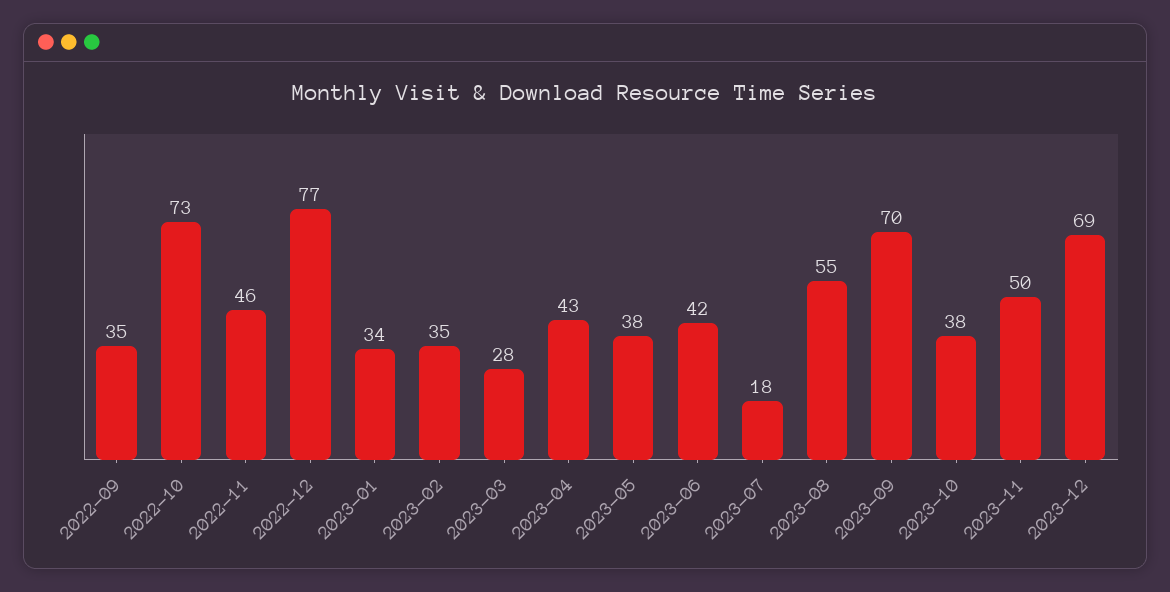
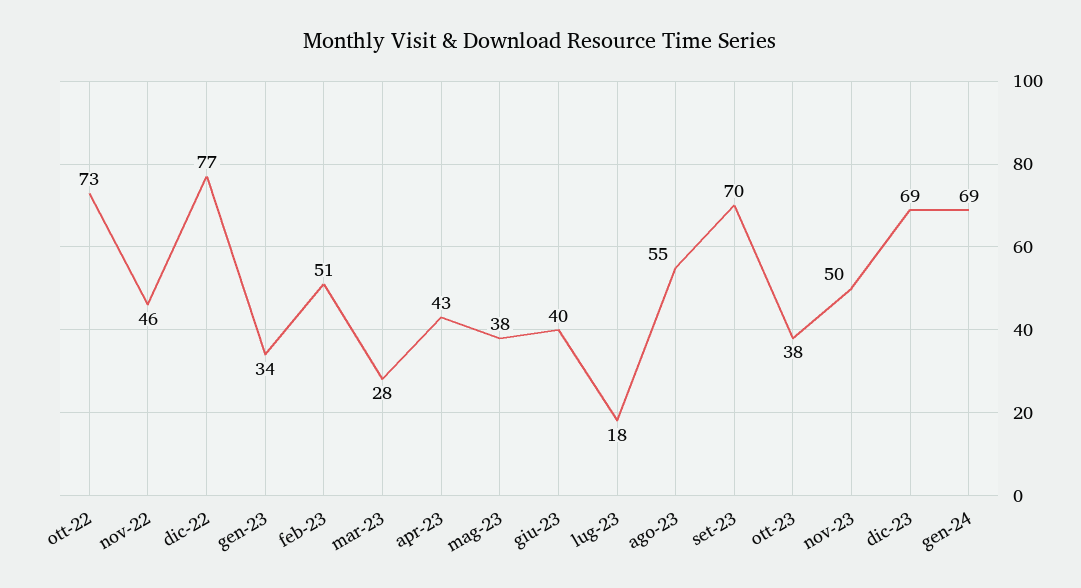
2022-09: 35 -> none
2023-02: 35 -> 51
2023-06: 42 -> 40
gen-24: none -> 69

